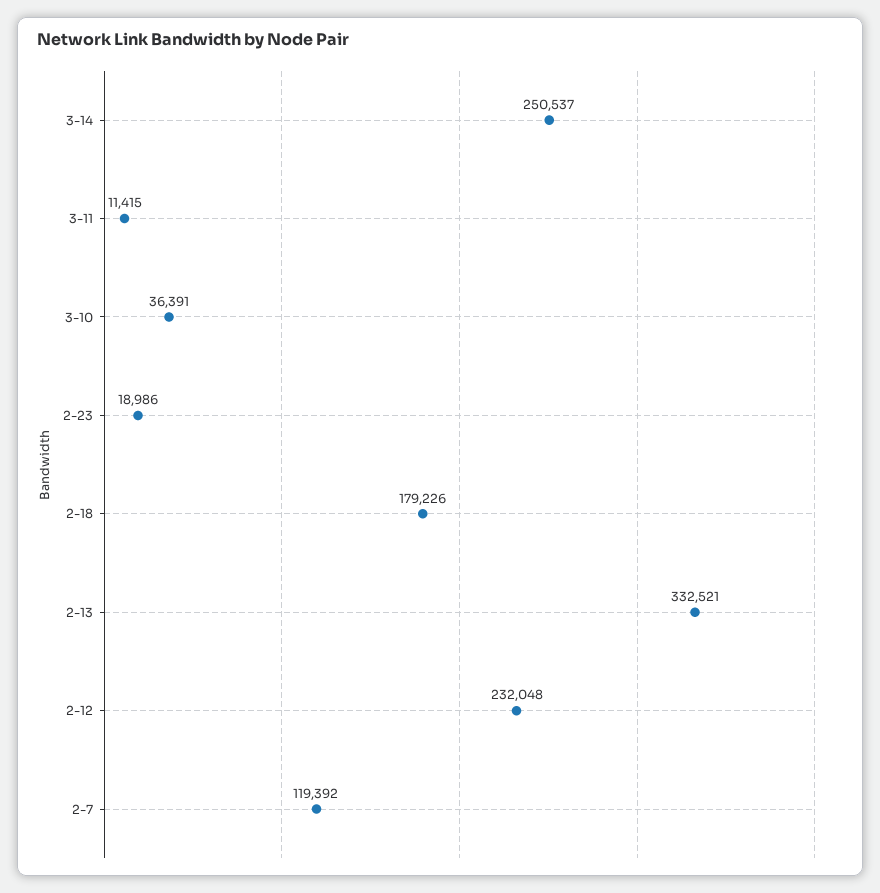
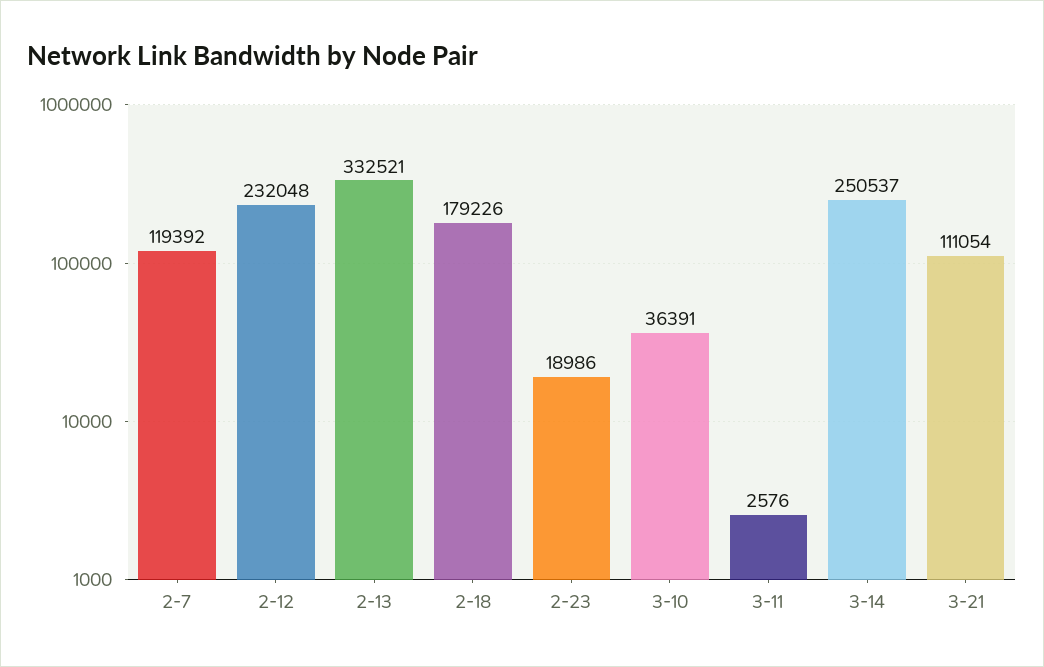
3-11: 11415 -> 2576
3-21: none -> 111054

